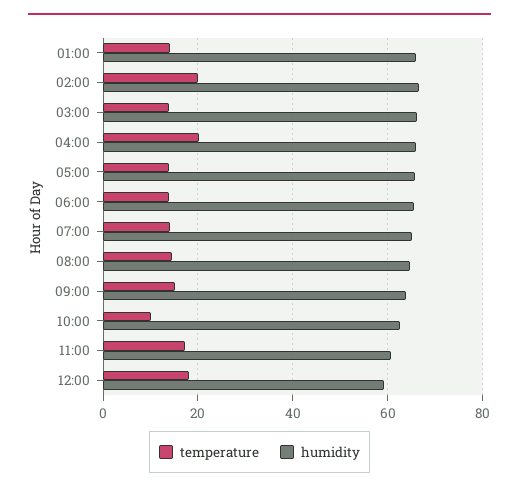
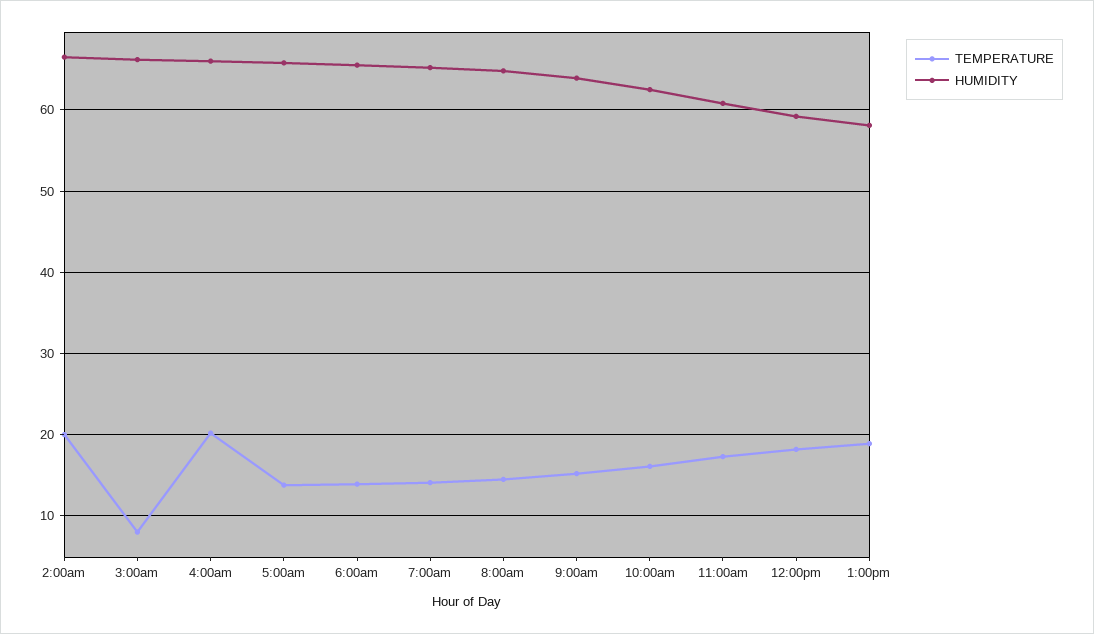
temperature, 01:00: 14 -> none
humidity, 01:00: 66 -> none
temperature, 03:00: 14 -> 8
temperature, 10:00: 10 -> 16
temperature, 1:00pm: none -> 19
humidity, 1:00pm: none -> 58

